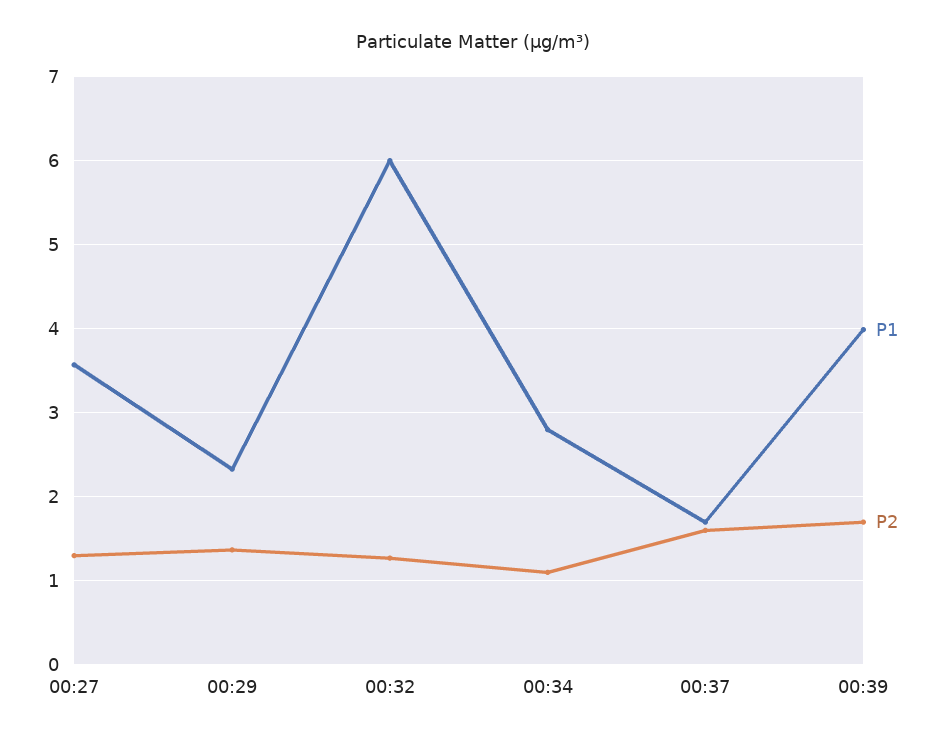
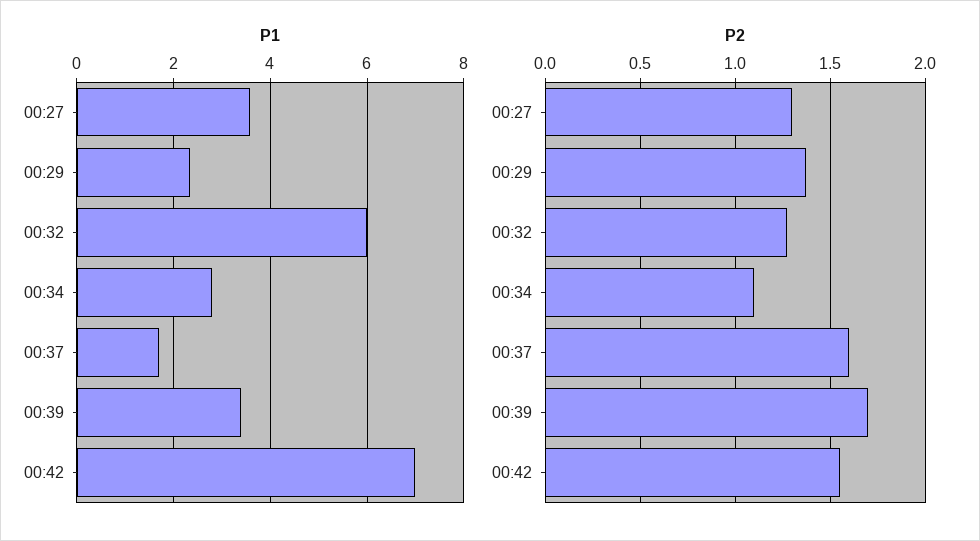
P1, 00:39: 4 -> 3.4
P1, 00:42: none -> 7
P2, 00:42: none -> 1.55

